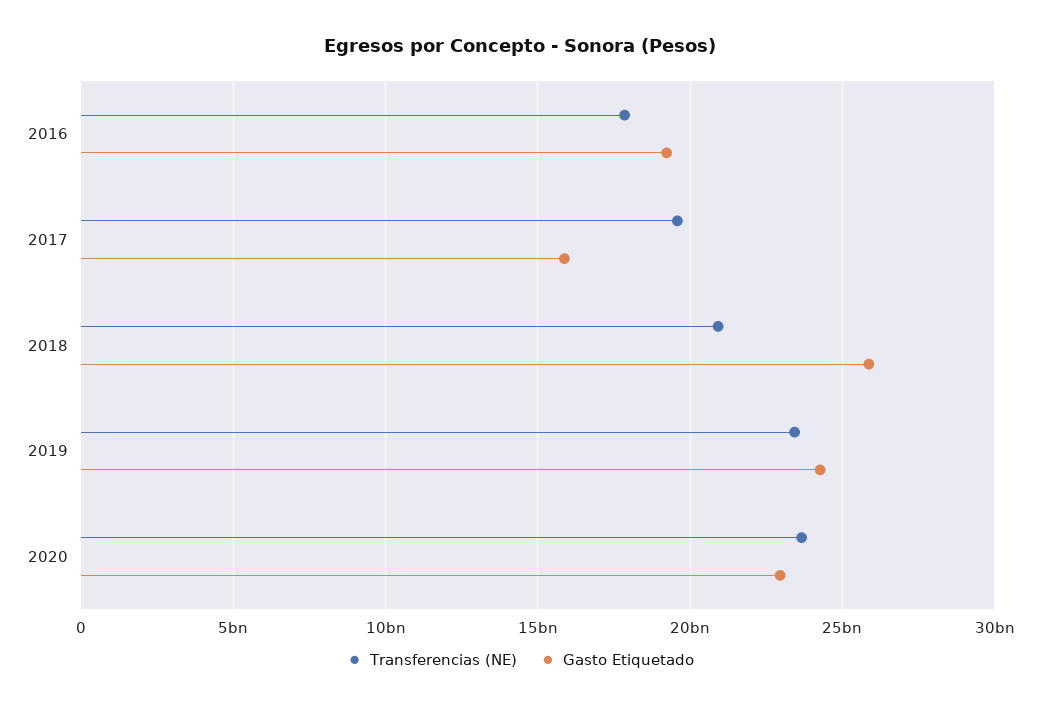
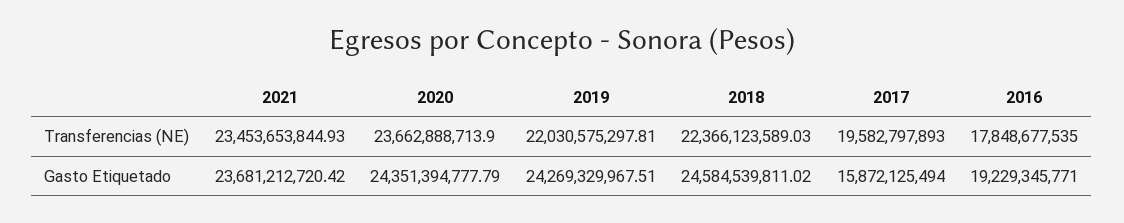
Transferencias (NE), 2018: 21000000000 -> 22366123589.03
Gasto Etiquetado, 2018: 26000000000 -> 24584539811.02
Transferencias (NE), 2019: 23500000000 -> 22030575297.81
Gasto Etiquetado, 2020: 23000000000 -> 24351394777.79
Transferencias (NE), 2021: none -> 23453653844.93
Gasto Etiquetado, 2021: none -> 23681212720.42

